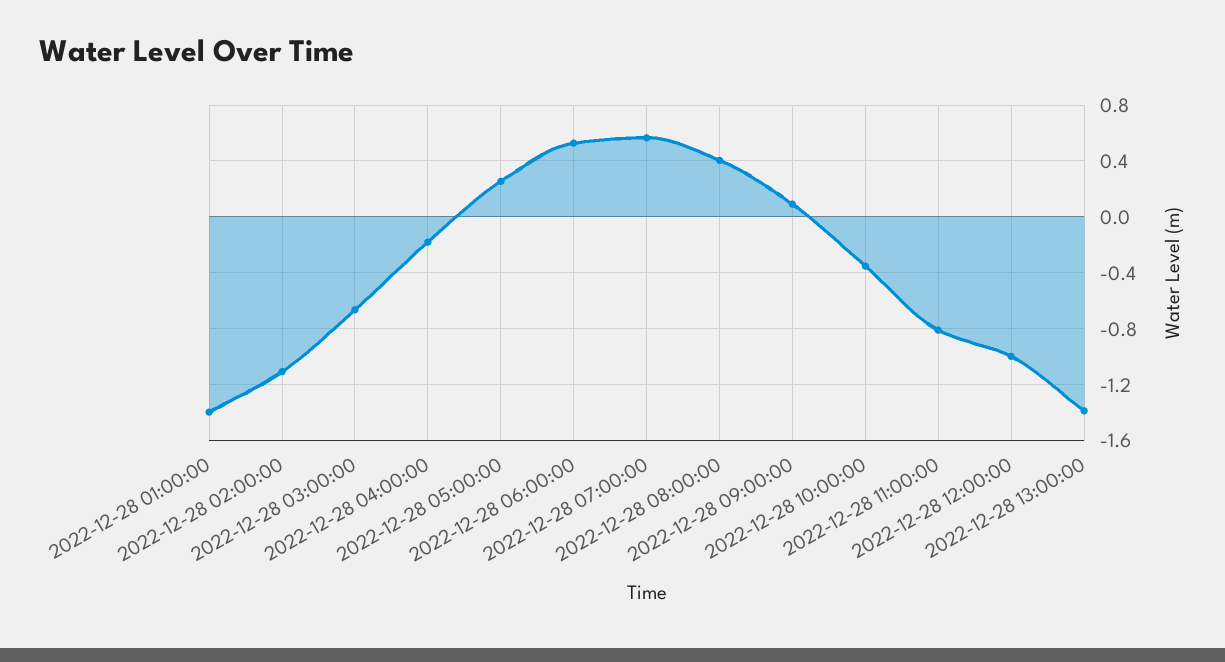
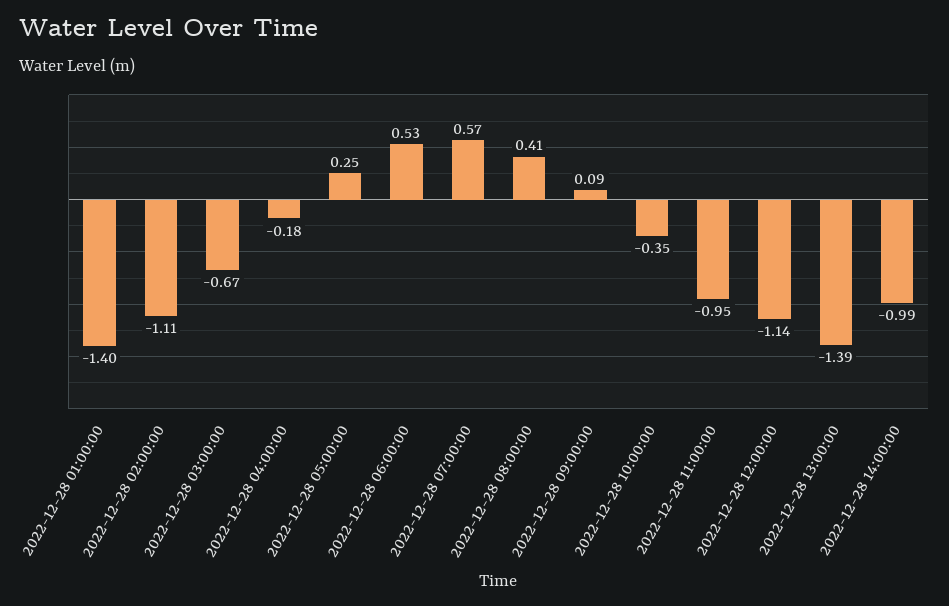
2022-12-28 11:00:00: -0.8 -> -0.95
2022-12-28 12:00:00: -1 -> -1.14
2022-12-28 14:00:00: none -> -0.99

